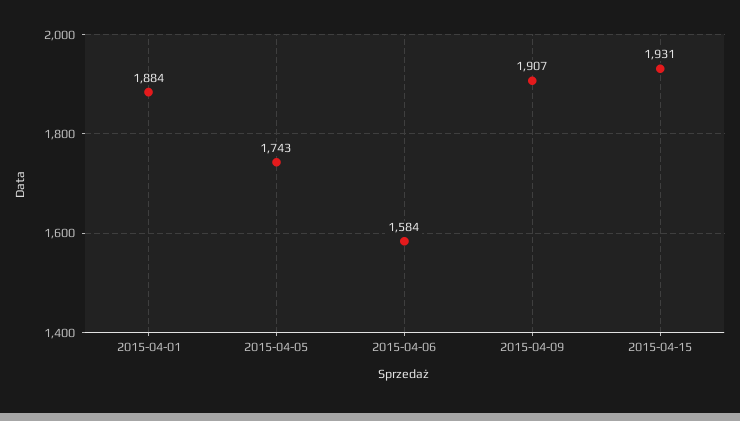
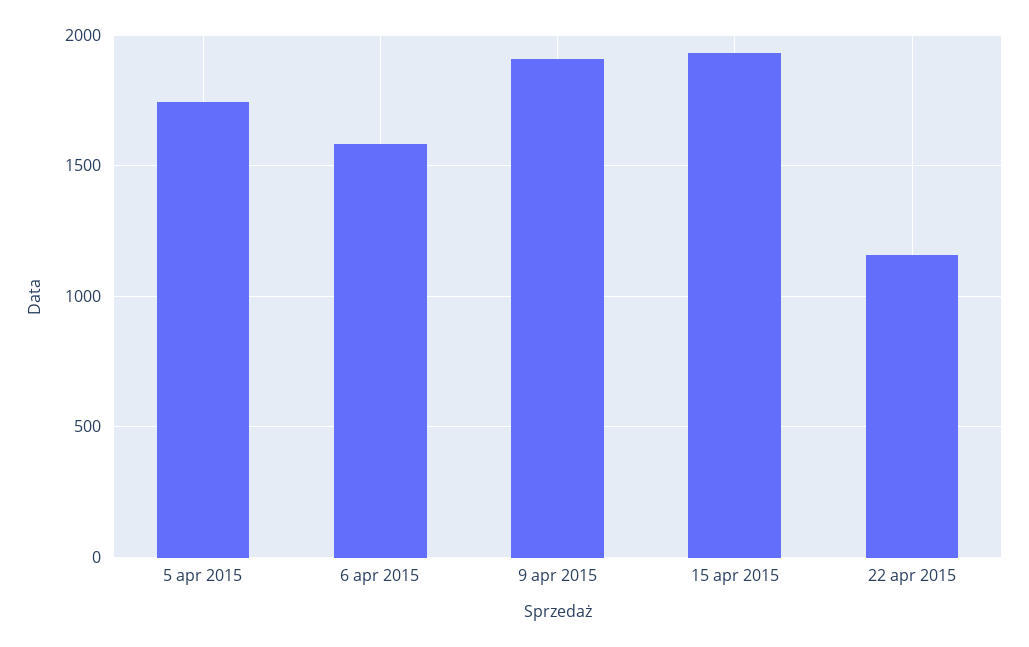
2015-04-01: 1884 -> none
22 apr 2015: none -> 1150

